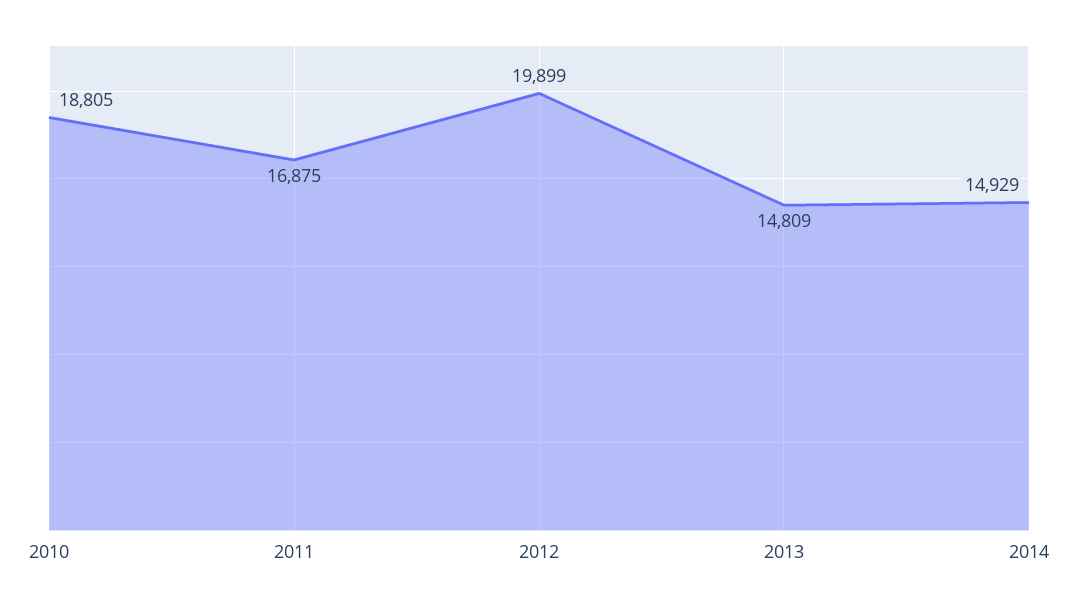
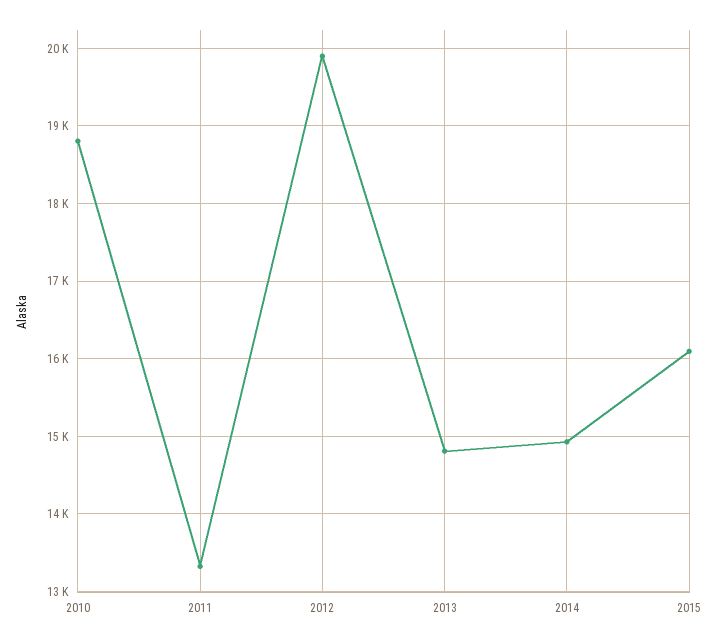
2011: 16875 -> 13300
2015: none -> 16100

